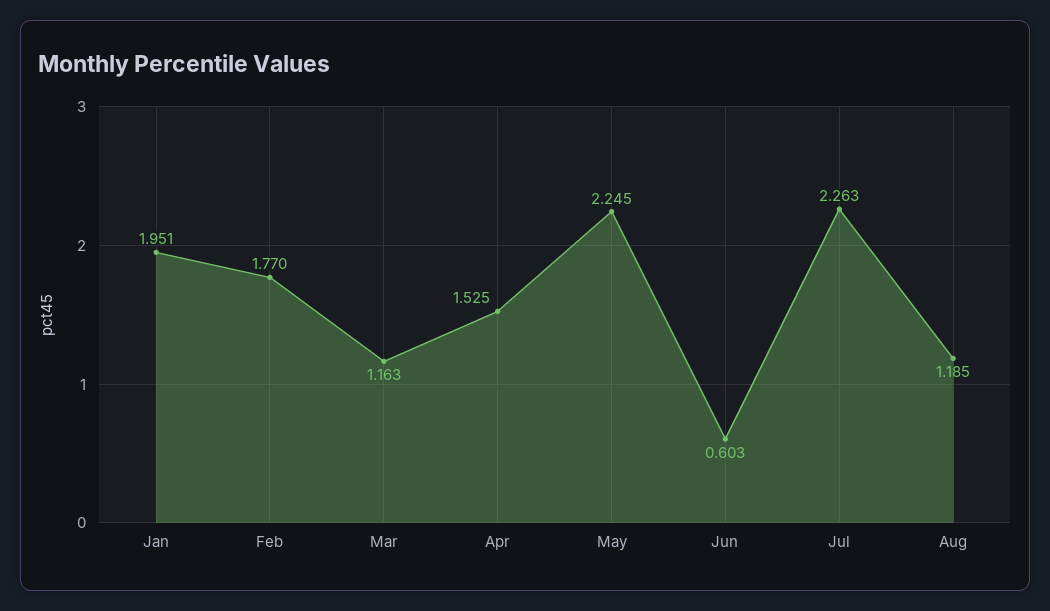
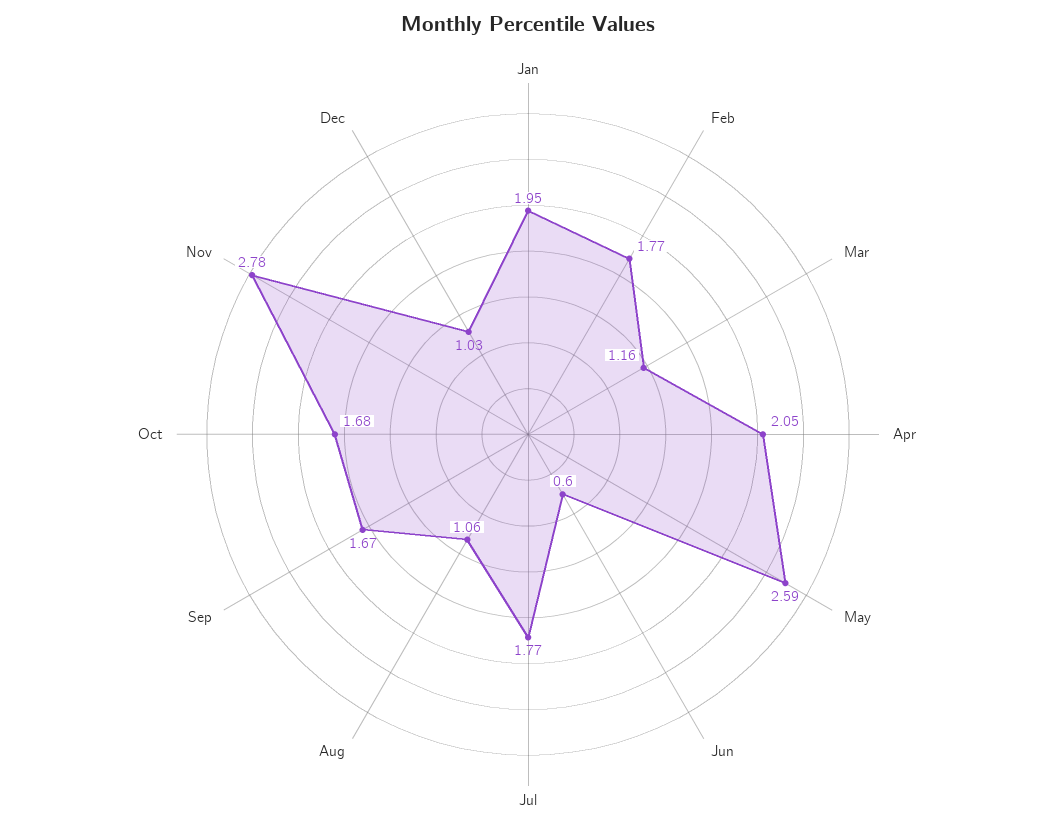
Apr: 1.525 -> 2.05
May: 2.245 -> 2.59
Jul: 2.263 -> 1.77
Aug: 1.185 -> 1.06
Sep: none -> 1.67
Oct: none -> 1.68
Nov: none -> 2.78
Dec: none -> 1.03

